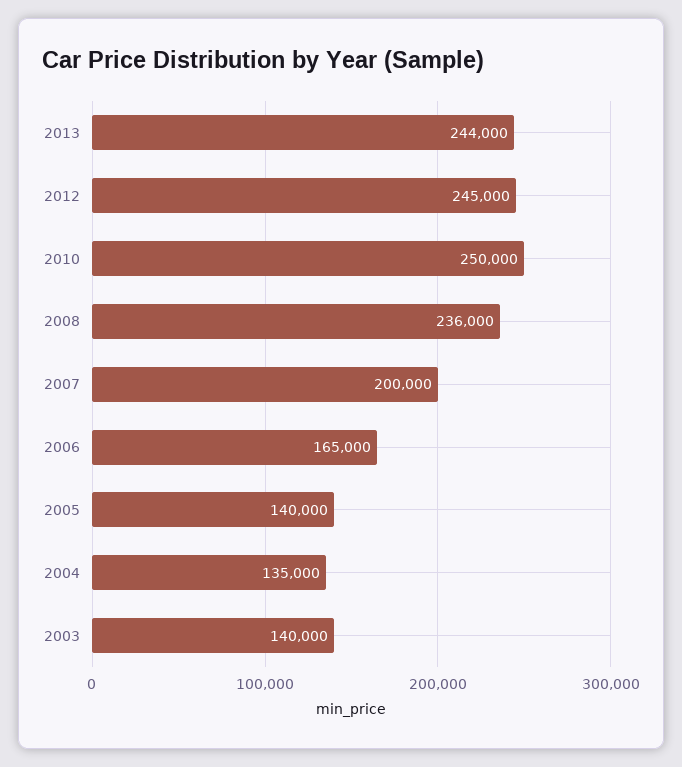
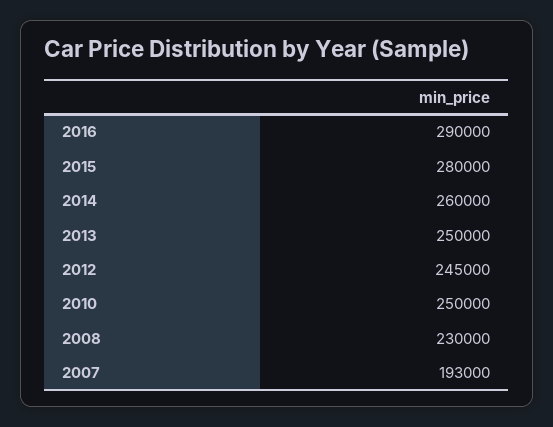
2013: 244000 -> 250000
2008: 236000 -> 230000
2007: 200000 -> 193000
2006: 165000 -> none
2005: 140000 -> none
2004: 135000 -> none
2003: 140000 -> none
2016: none -> 290000
2015: none -> 280000
2014: none -> 260000

